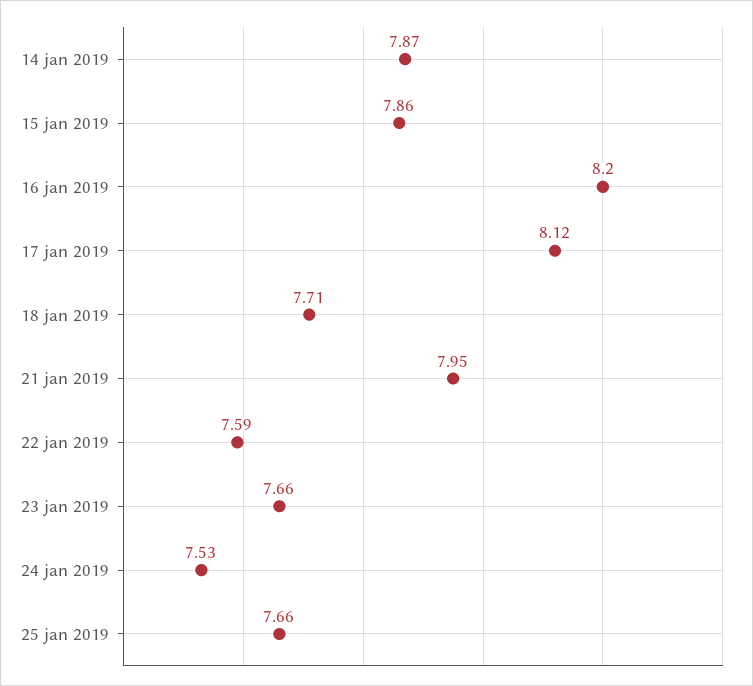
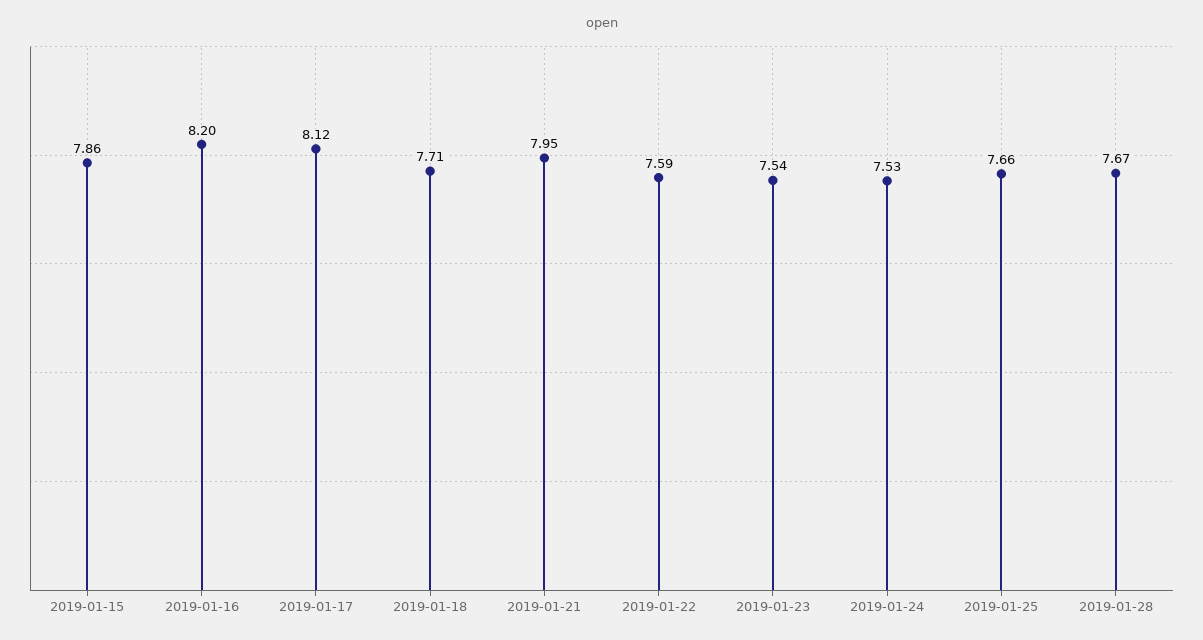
14 jan 2019: 7.87 -> none
23 jan 2019: 7.66 -> 7.54
2019-01-28: none -> 7.67

